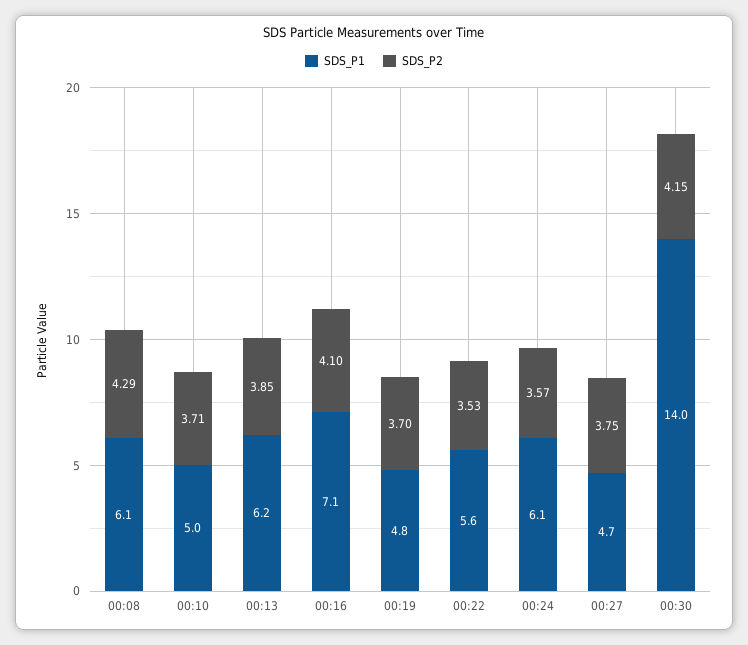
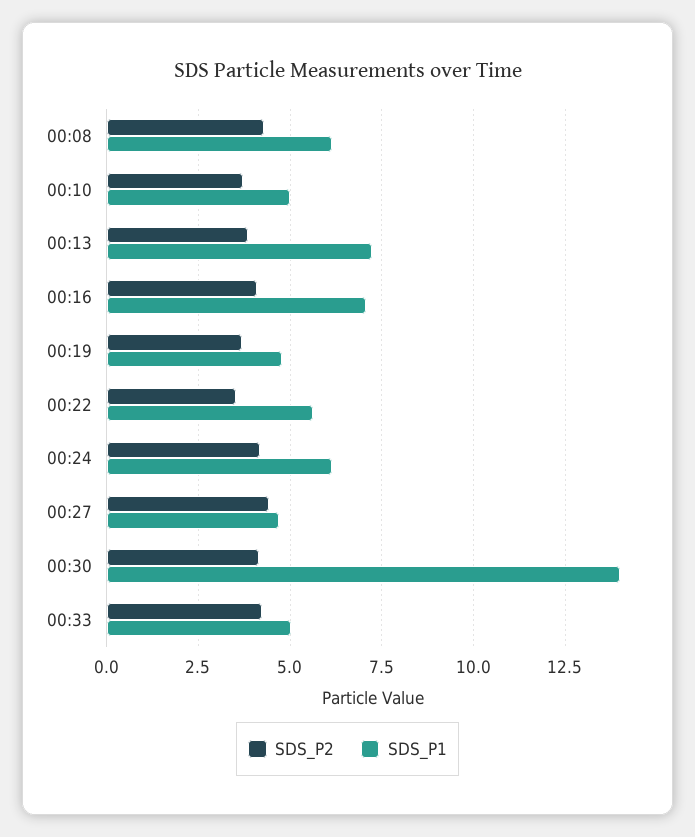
SDS_P1, 00:13: 6.2 -> 7.25
SDS_P2, 00:24: 3.57 -> 4.25
SDS_P2, 00:27: 3.75 -> 4.5
SDS_P2, 00:33: none -> 4.25
SDS_P1, 00:33: none -> 5

